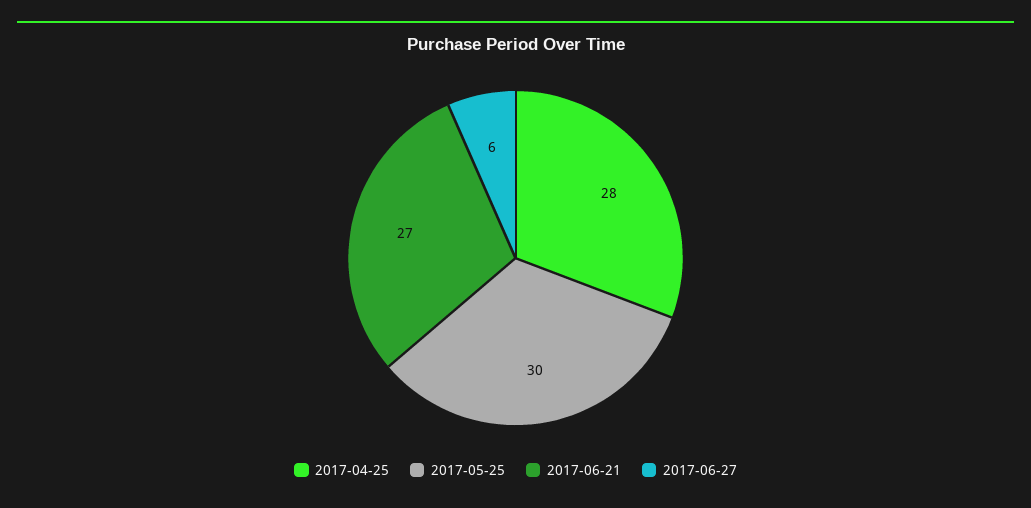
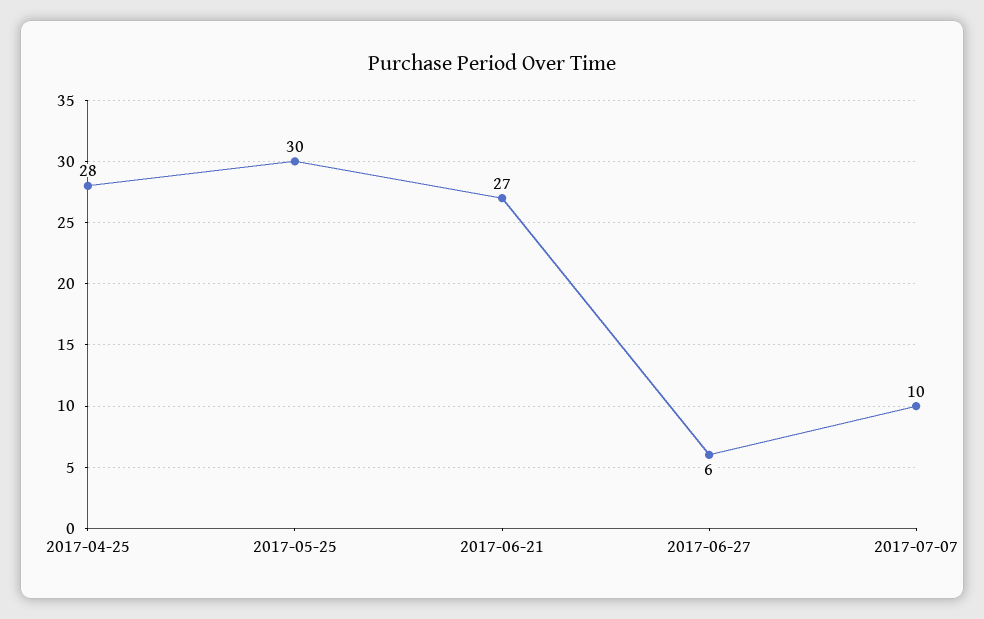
2017-07-07: none -> 10

